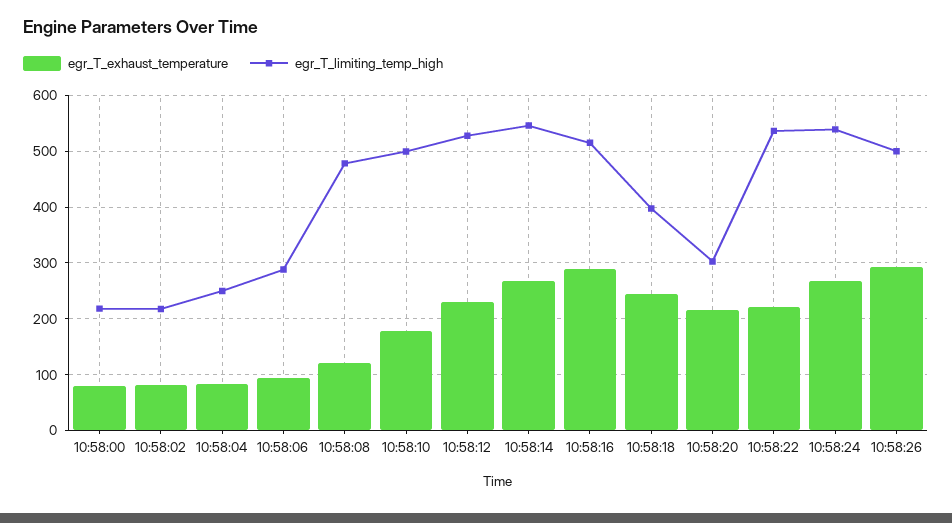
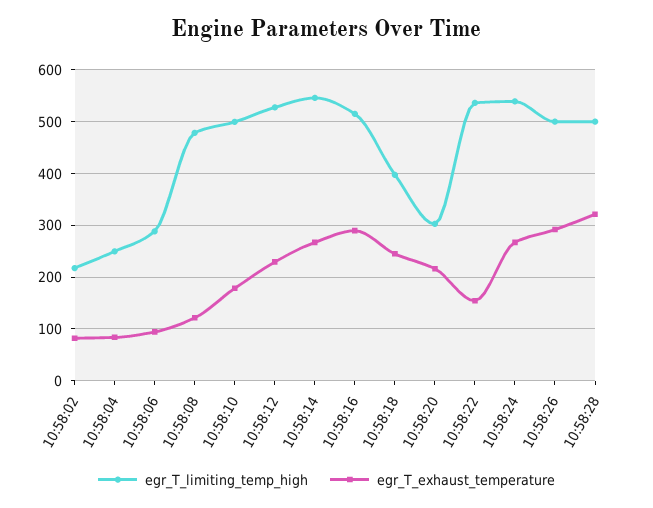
egr_T_exhaust_temperature, 10:58:00: 80 -> none
egr_T_limiting_temp_high, 10:58:00: 220 -> none
egr_T_exhaust_temperature, 10:58:22: 220 -> 160
egr_T_limiting_temp_high, 10:58:28: none -> 500
egr_T_exhaust_temperature, 10:58:28: none -> 320

